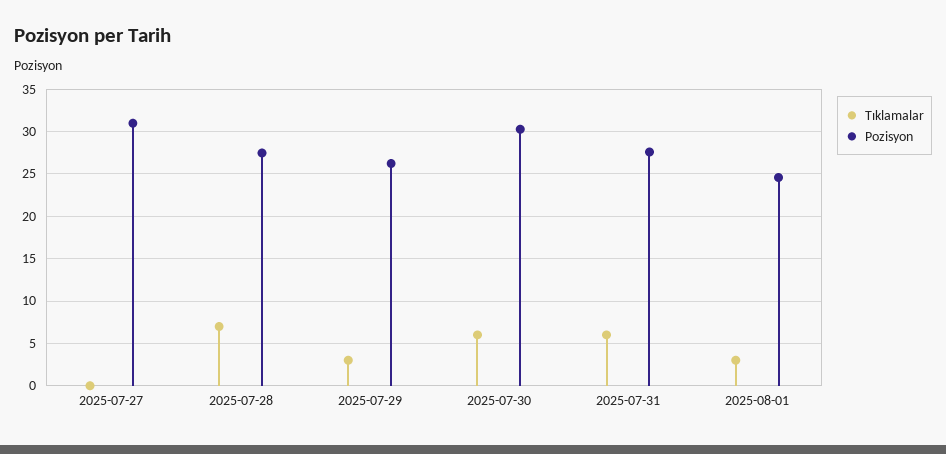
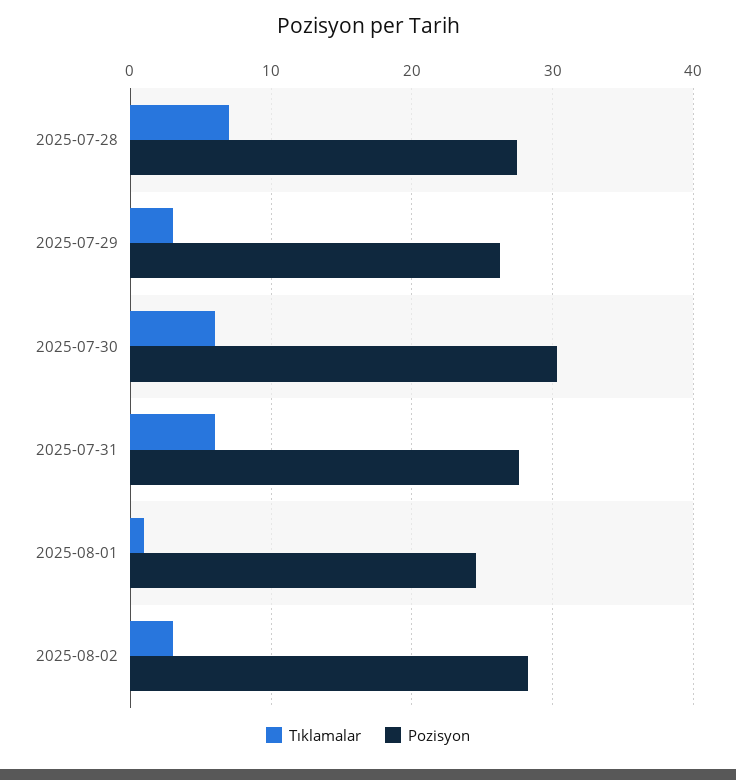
Tıklamalar, 2025-07-27: 0 -> none
Pozisyon, 2025-07-27: 31 -> none
Tıklamalar, 2025-08-01: 3 -> 1
Tıklamalar, 2025-08-02: none -> 3
Pozisyon, 2025-08-02: none -> 28

